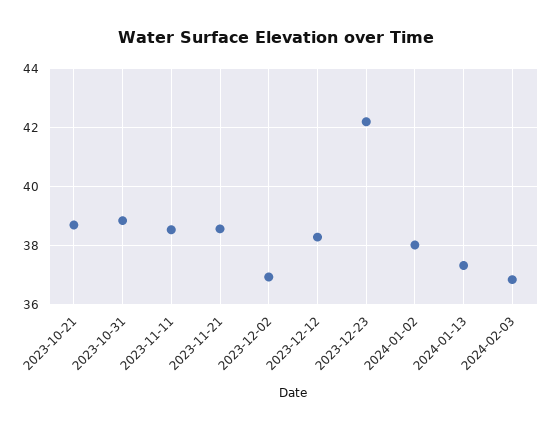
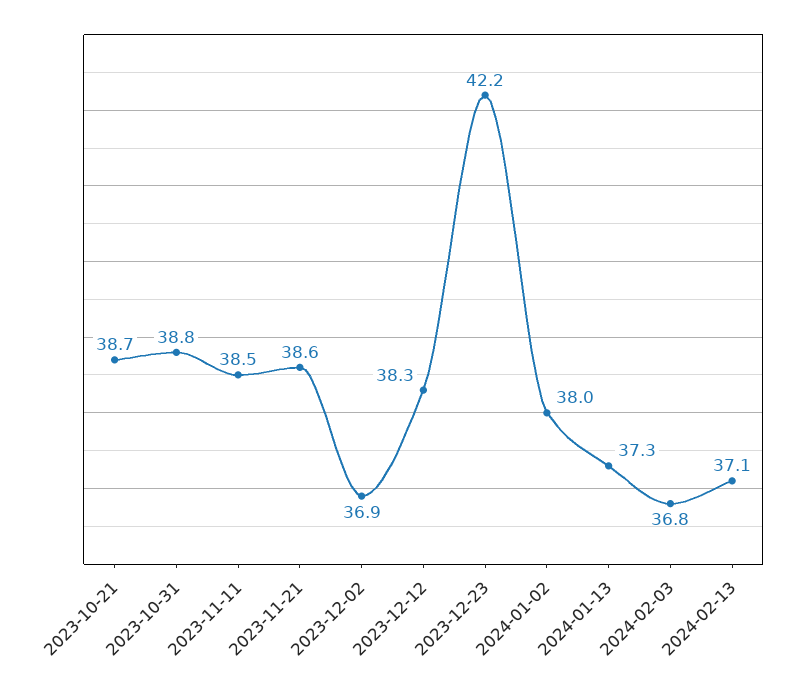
2024-02-13: none -> 37.1

